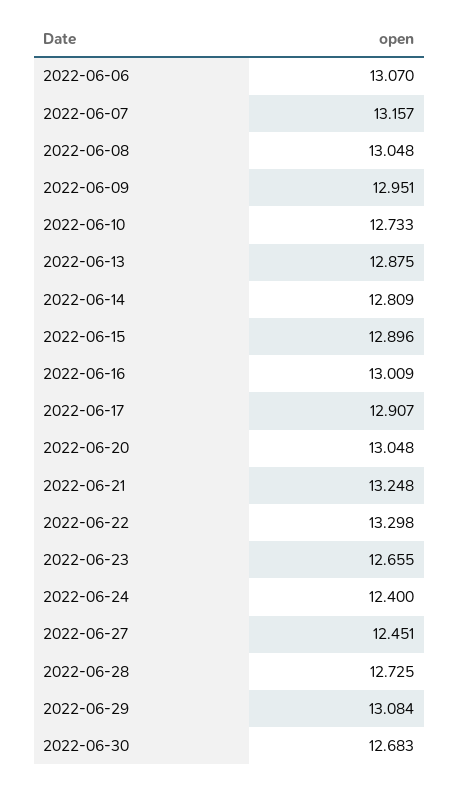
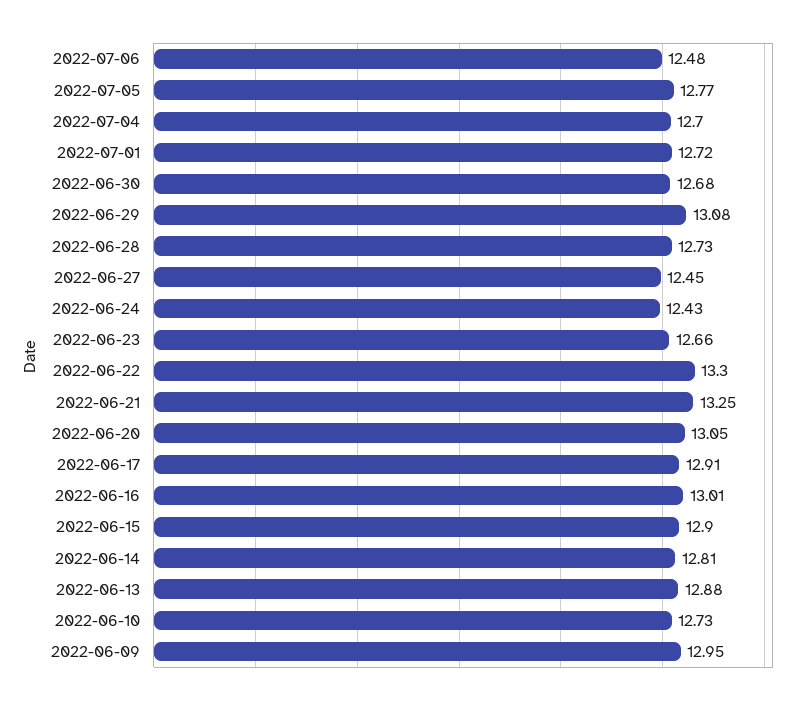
2022-06-06: 13.07 -> none
2022-06-07: 13.157 -> none
2022-06-08: 13.048 -> none
2022-06-24: 12.4 -> 12.43
2022-07-06: none -> 12.48
2022-07-05: none -> 12.77
2022-07-04: none -> 12.7
2022-07-01: none -> 12.72

